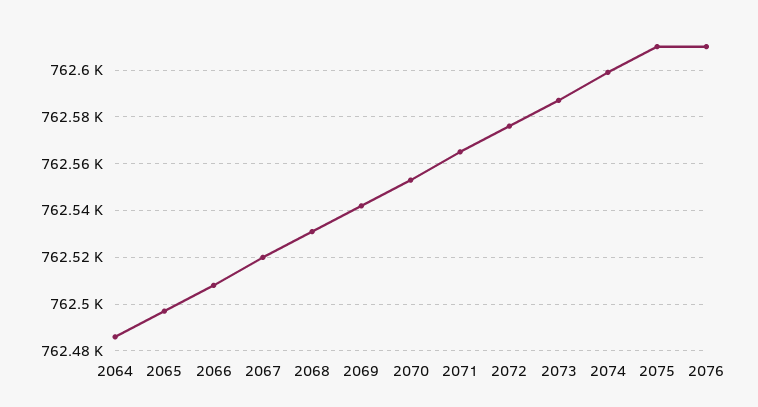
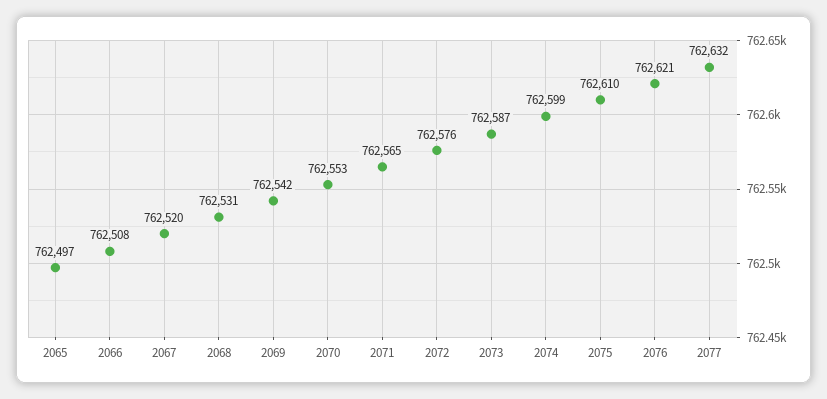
2064: 762485 -> none
2076: 762610 -> 762621
2077: none -> 762632

